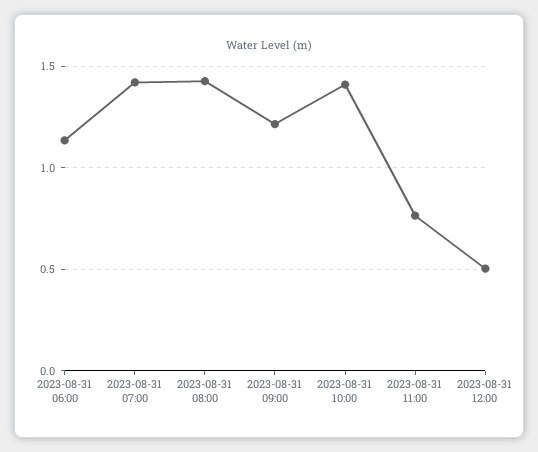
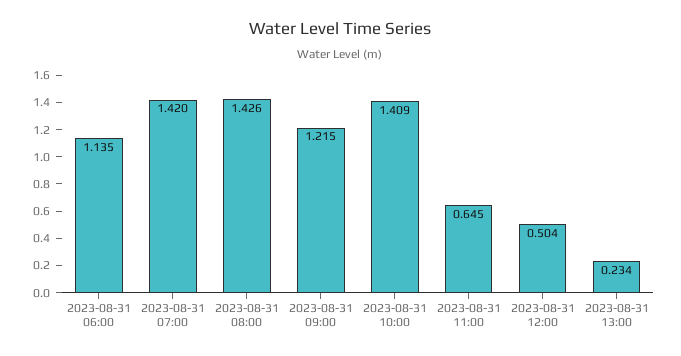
2023-08-31 11:00: 0.75 -> 0.645
2023-08-31 13:00: none -> 0.234

